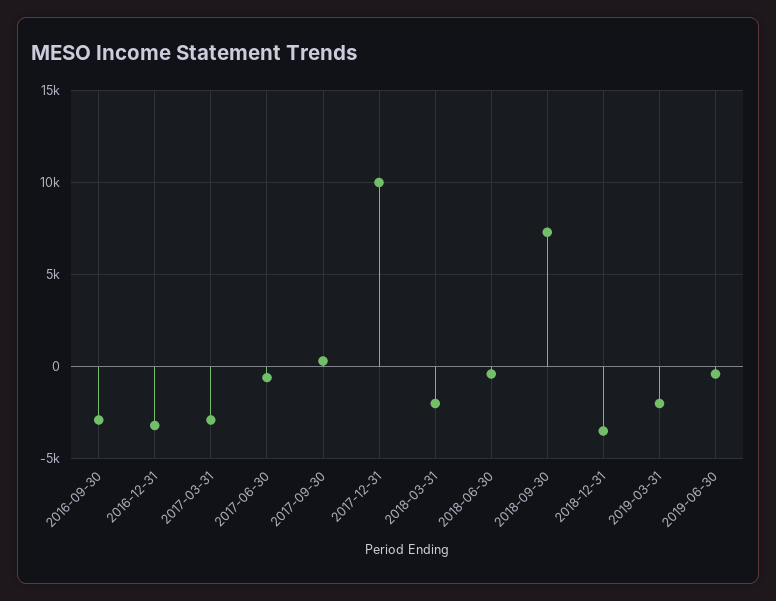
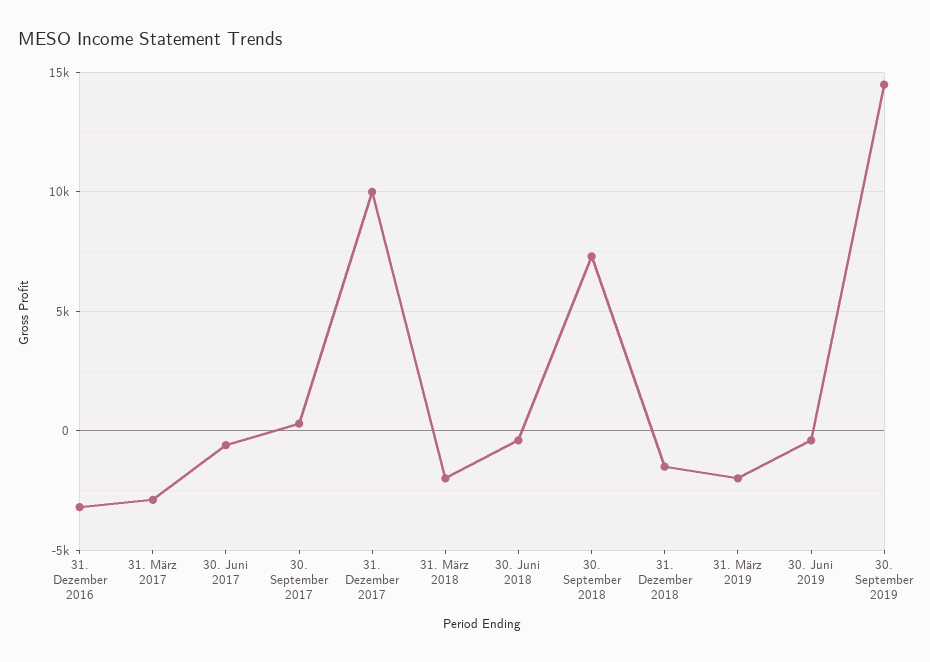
2016-09-30: -3000 -> none
2018-12-31: -3500 -> -1500
30. September 2019: none -> 14500

